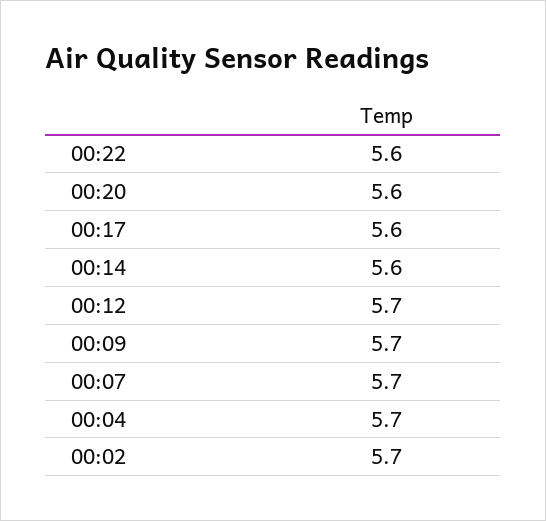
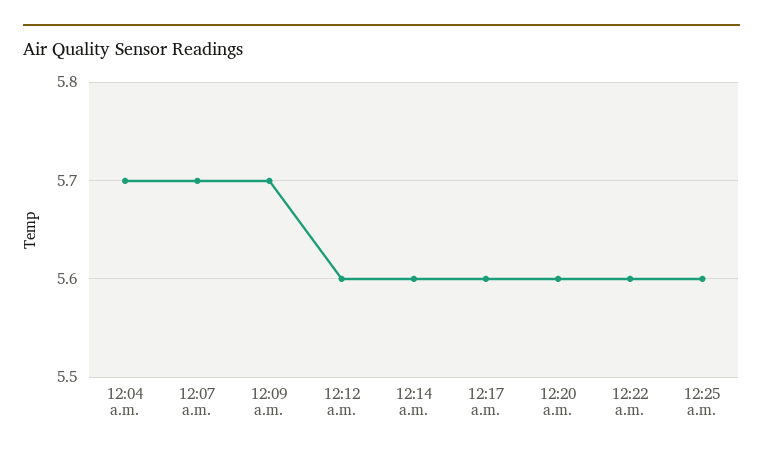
00:12: 5.7 -> 5.6
00:02: 5.7 -> none
12:25 a.m.: none -> 5.6

